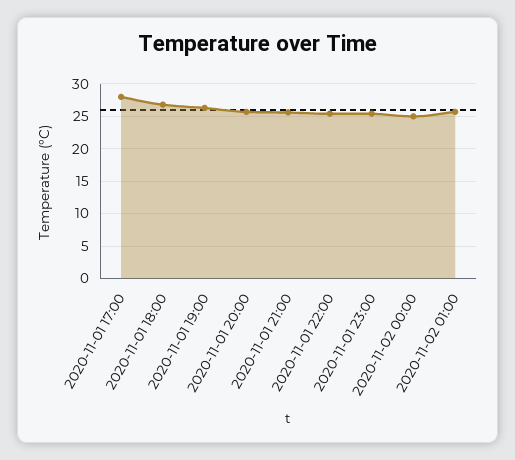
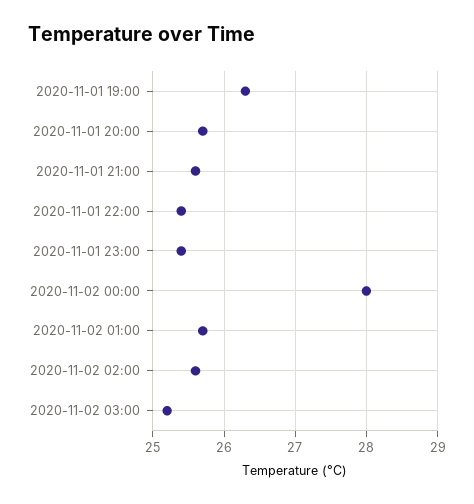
2020-11-01 17:00: 28 -> none
2020-11-01 18:00: 27 -> none
2020-11-02 00:00: 25 -> 28
2020-11-02 02:00: none -> 25.6
2020-11-02 03:00: none -> 25.2

